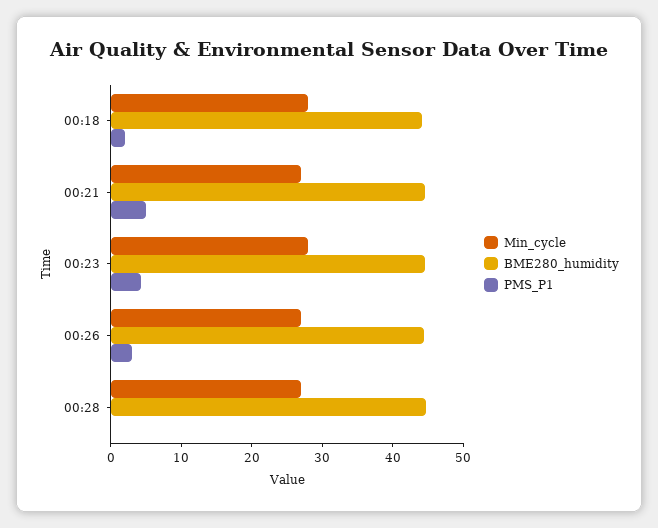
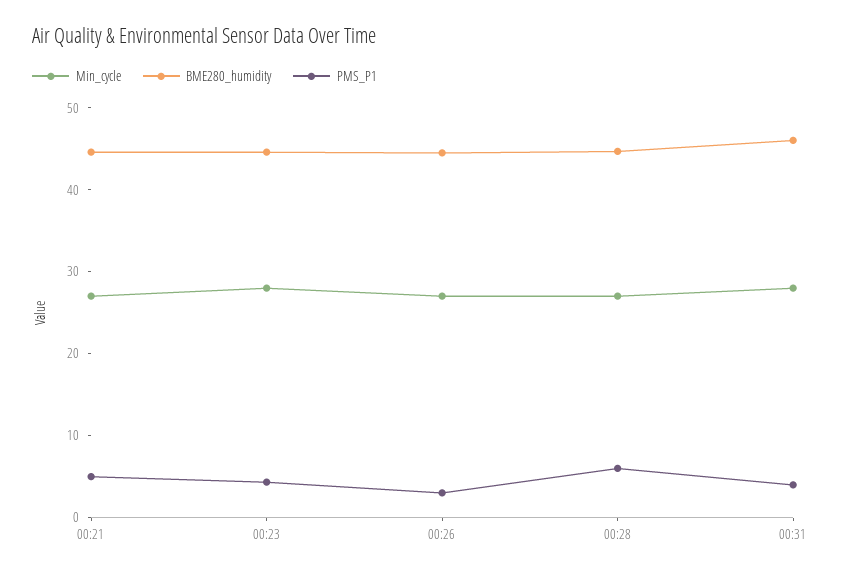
Min_cycle, 00:18: 28 -> none
BME280_humidity, 00:18: 44 -> none
PMS_P1, 00:18: 2 -> none
PMS_P1, 00:28: 0 -> 6
Min_cycle, 00:31: none -> 28
BME280_humidity, 00:31: none -> 46
PMS_P1, 00:31: none -> 4

